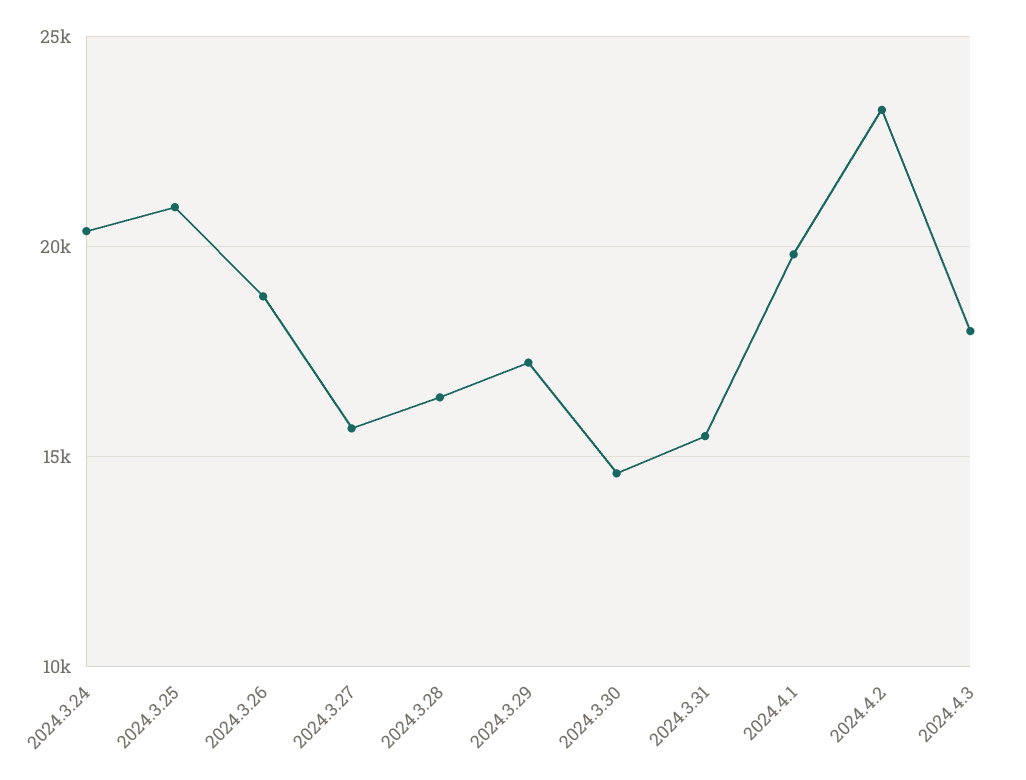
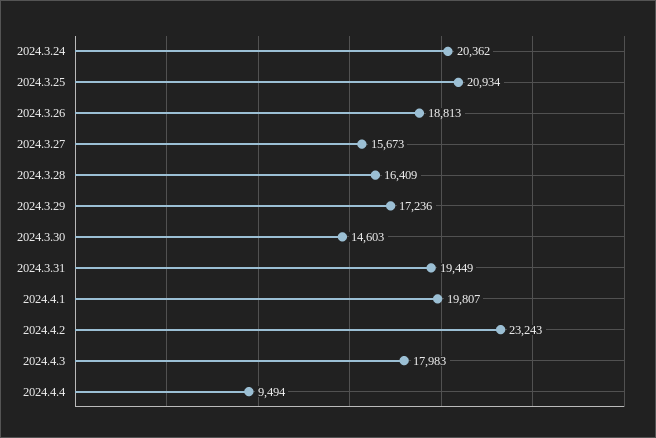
2024.3.31: 15500 -> 19449
2024.4.4: none -> 9494

